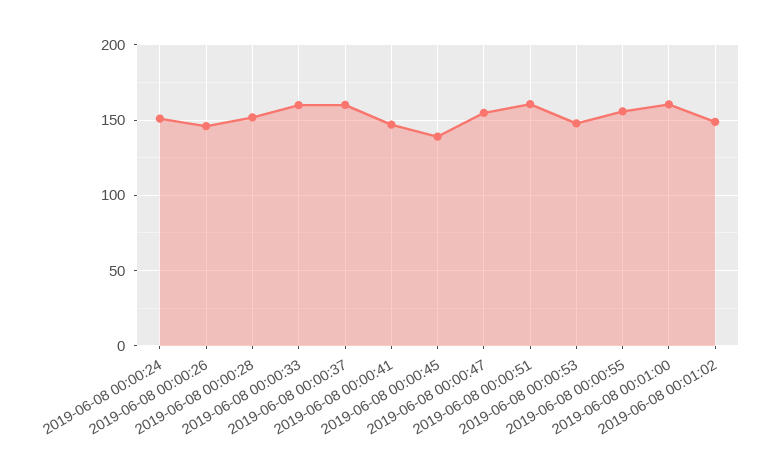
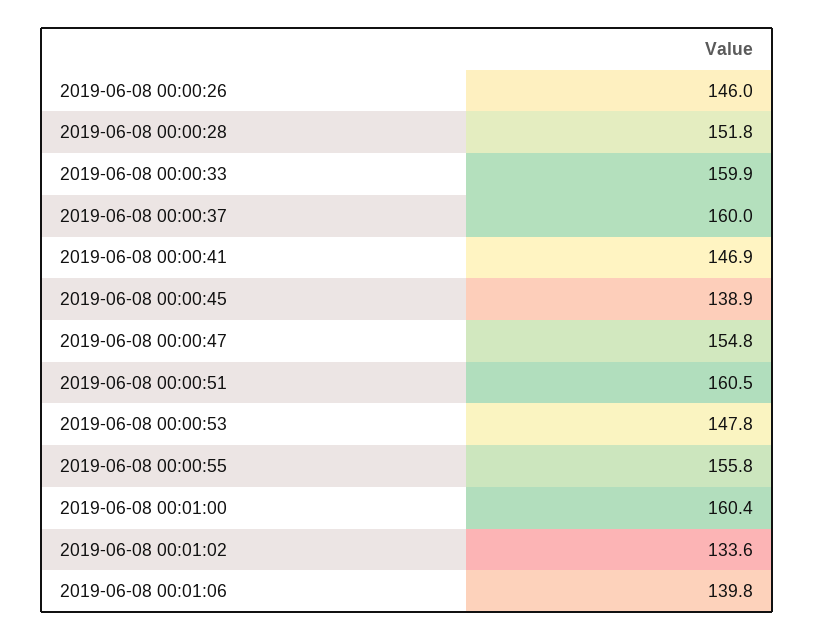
2019-06-08 00:00:24: 150 -> none
2019-06-08 00:01:02: 150 -> 133.6
2019-06-08 00:01:06: none -> 139.8

